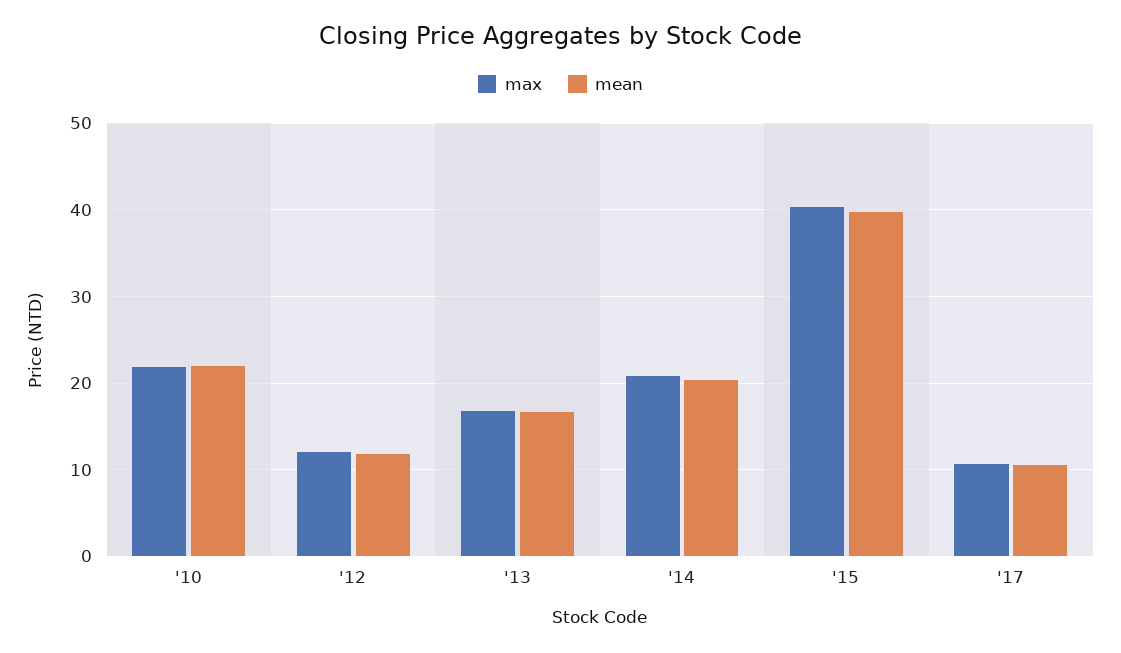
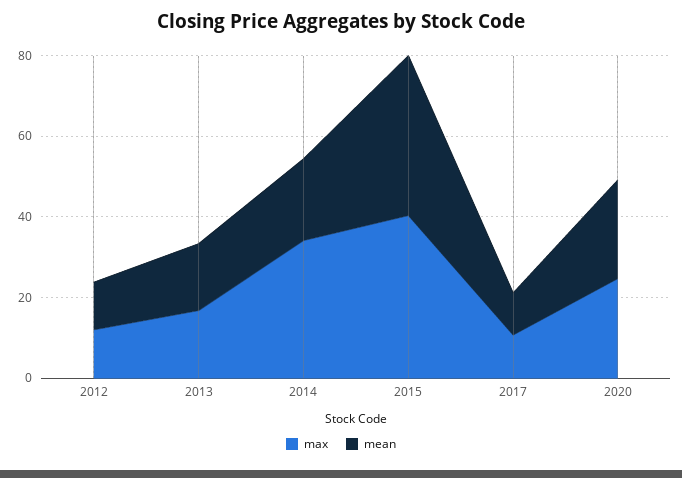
max, '10: 22 -> none
mean, '10: 22 -> none
max, '14: 21 -> 35
max, 2020: none -> 25
mean, 2020: none -> 25

